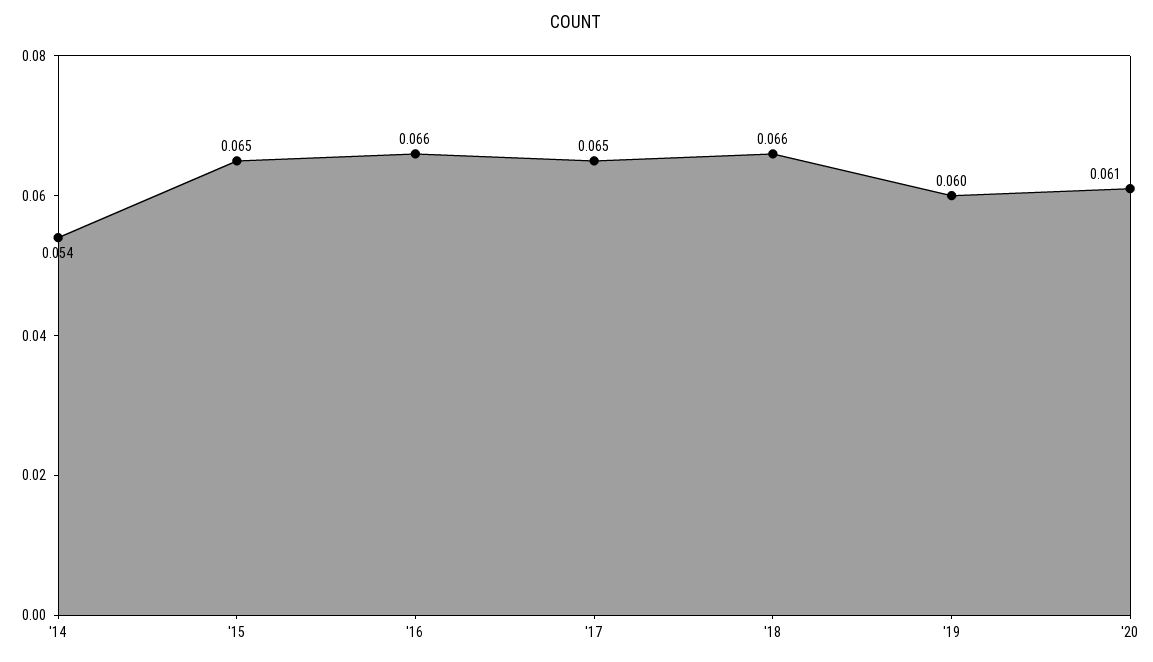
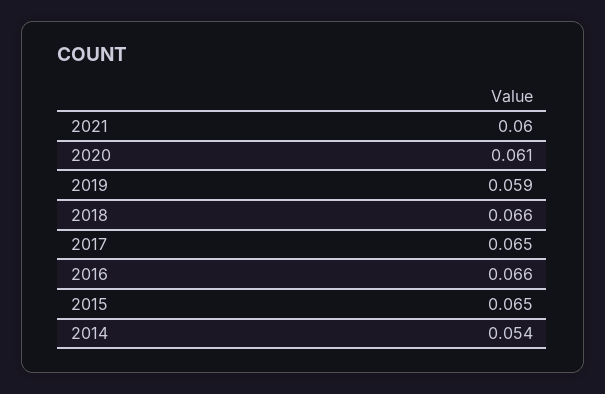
'19: 0.06 -> 0.059
2021: none -> 0.06

